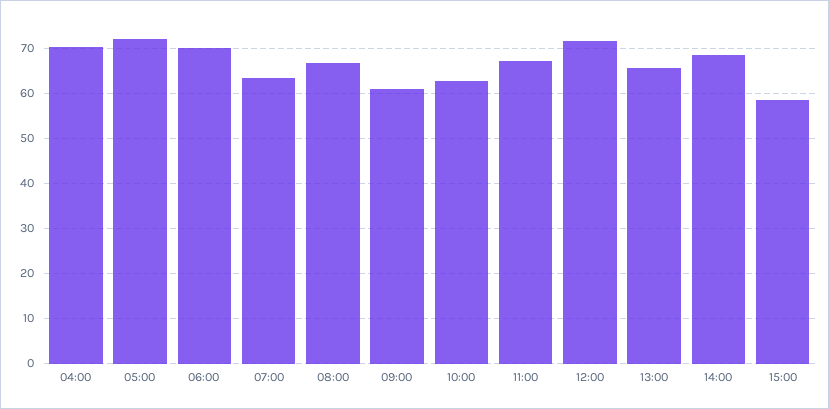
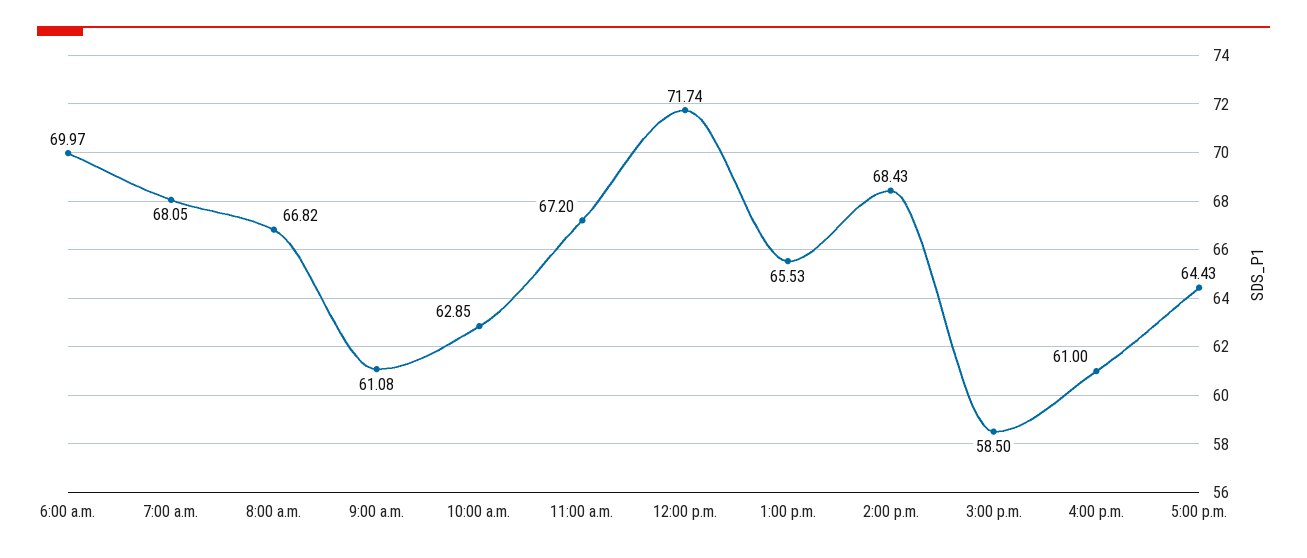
04:00: 70 -> none
05:00: 72 -> none
07:00: 64 -> 68.05
4:00 p.m.: none -> 61
5:00 p.m.: none -> 64.43

